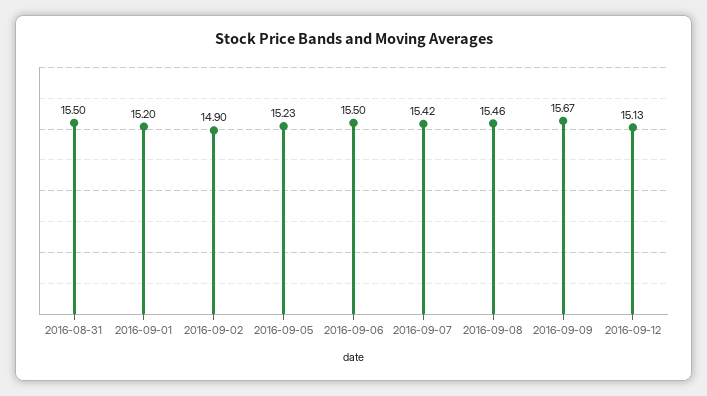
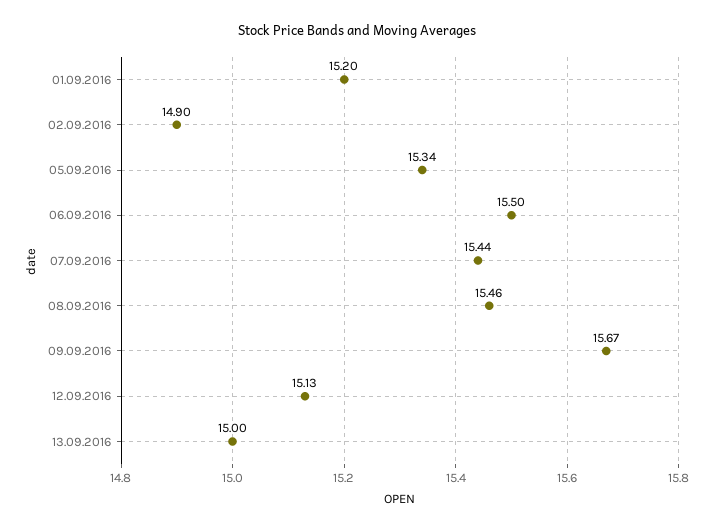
2016-08-31: 15.5 -> none
2016-09-05: 15.23 -> 15.34
2016-09-07: 15.42 -> 15.44
13.09.2016: none -> 15

